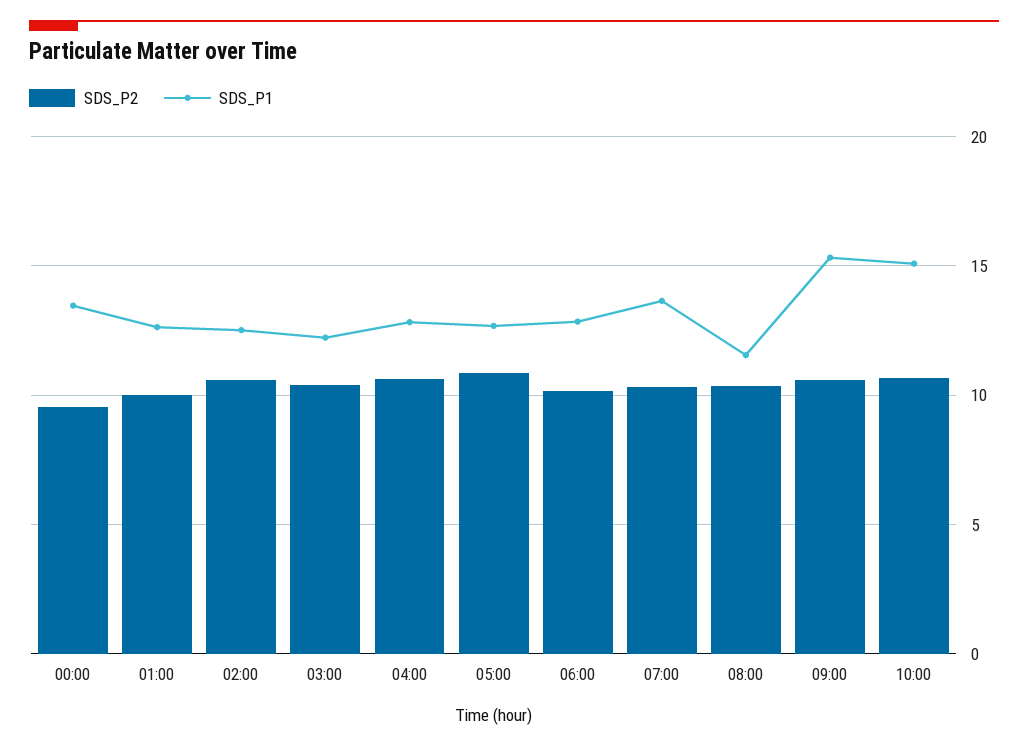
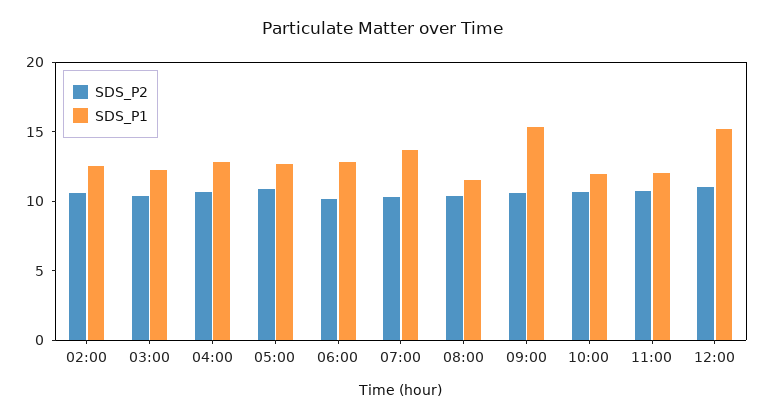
SDS_P2, 00:00: 9.5 -> none
SDS_P1, 00:00: 13.5 -> none
SDS_P2, 01:00: 10 -> none
SDS_P1, 01:00: 12.5 -> none
SDS_P1, 10:00: 15 -> 12
SDS_P2, 11:00: none -> 11
SDS_P1, 11:00: none -> 12
SDS_P2, 12:00: none -> 11
SDS_P1, 12:00: none -> 15

